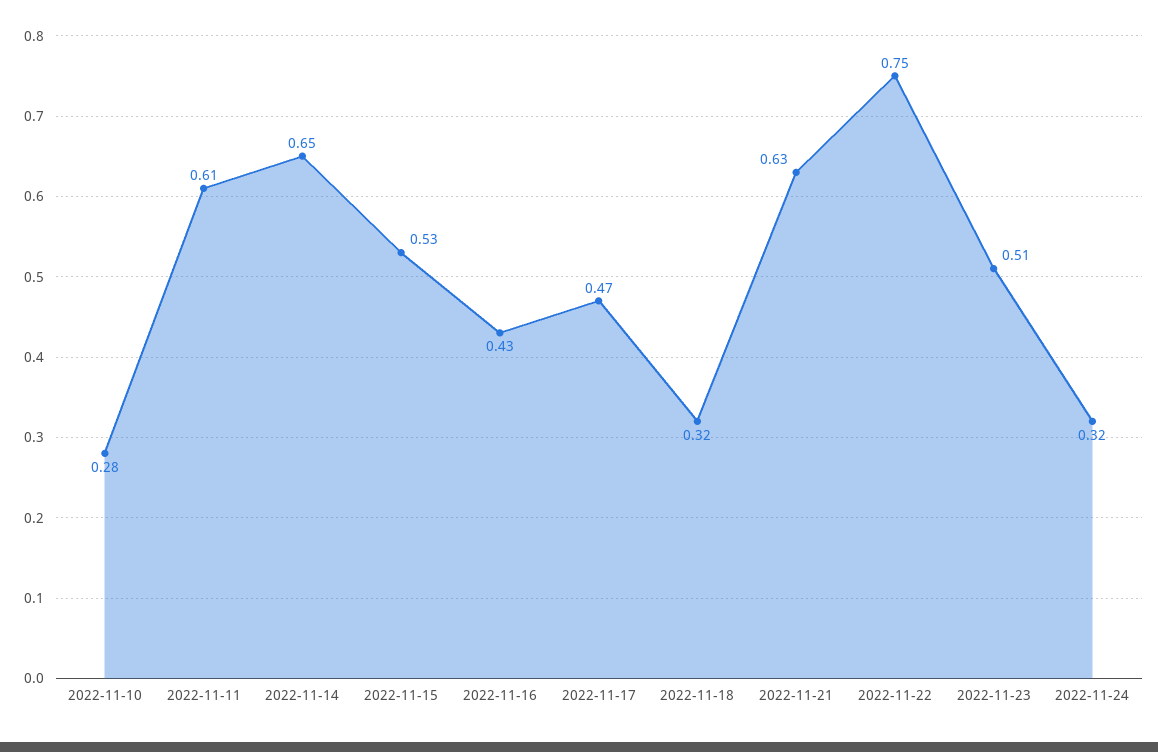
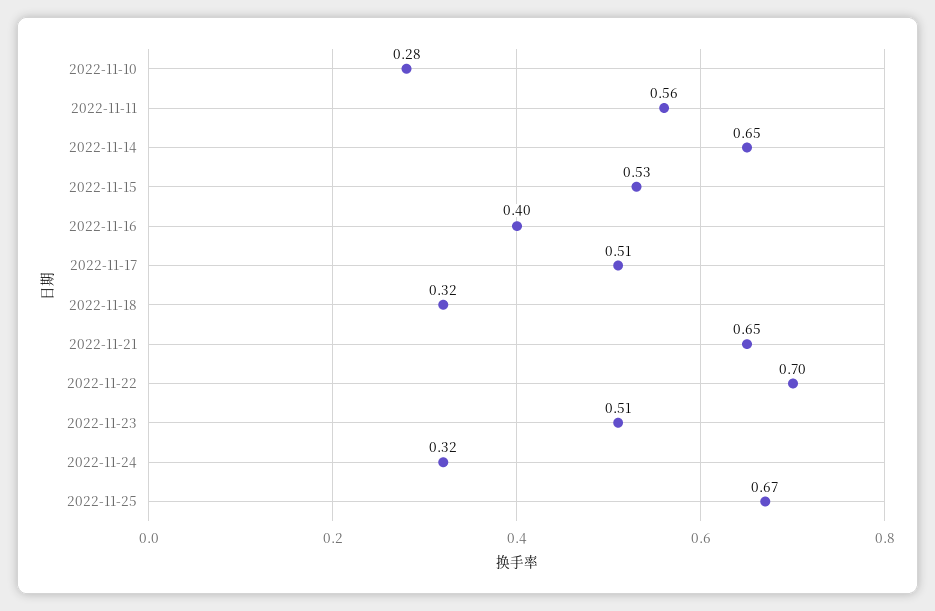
2022-11-11: 0.61 -> 0.56
2022-11-16: 0.43 -> 0.4
2022-11-17: 0.47 -> 0.51
2022-11-21: 0.63 -> 0.65
2022-11-22: 0.75 -> 0.7
2022-11-25: none -> 0.67

